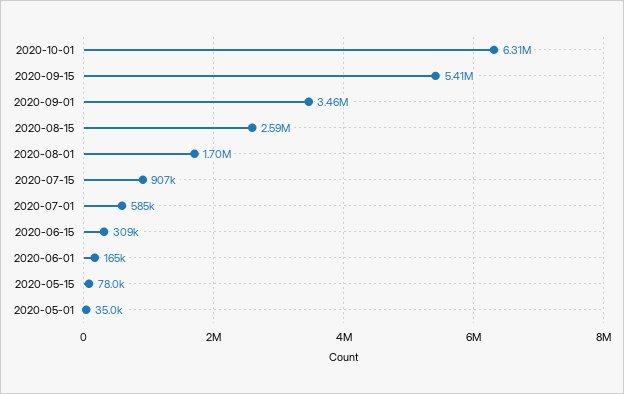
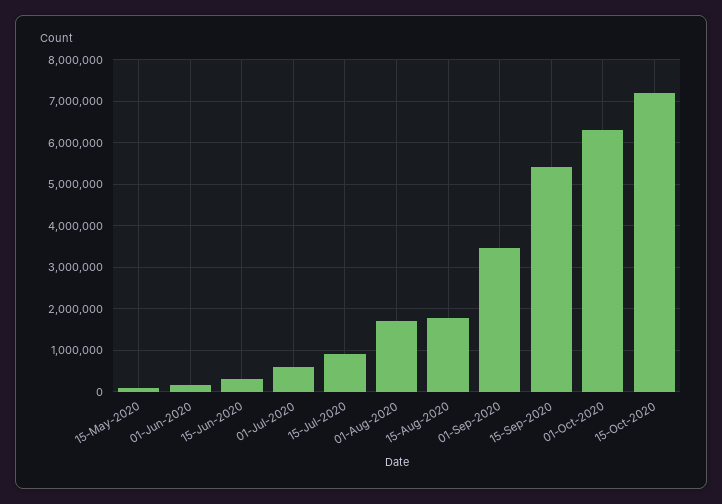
2020-08-15: 2590000 -> 1800000
2020-05-01: 35000 -> none
15-Oct-2020: none -> 7200000

